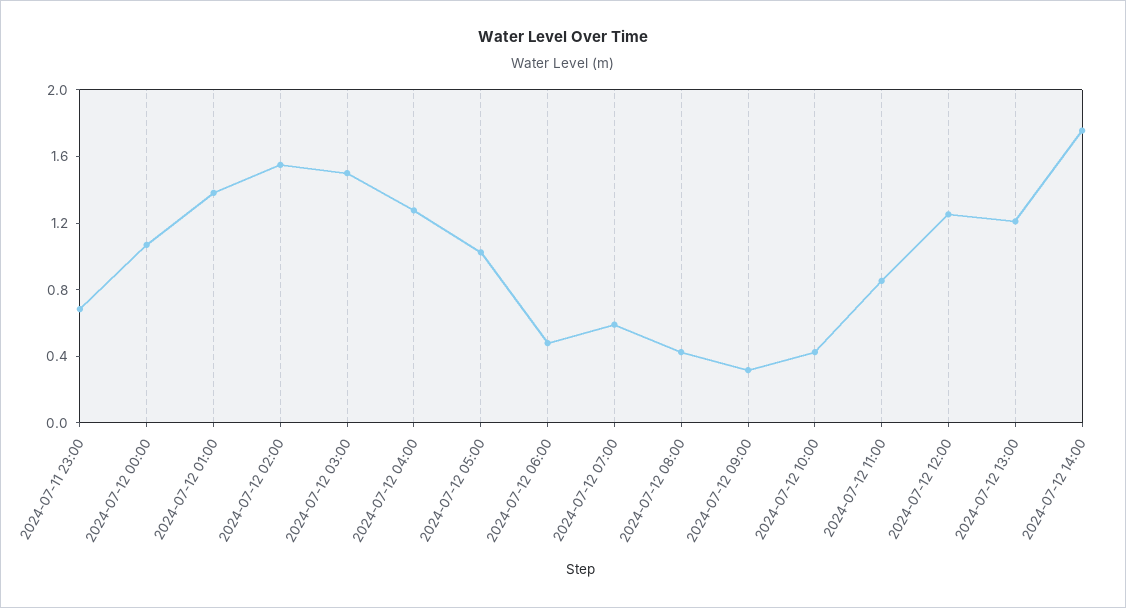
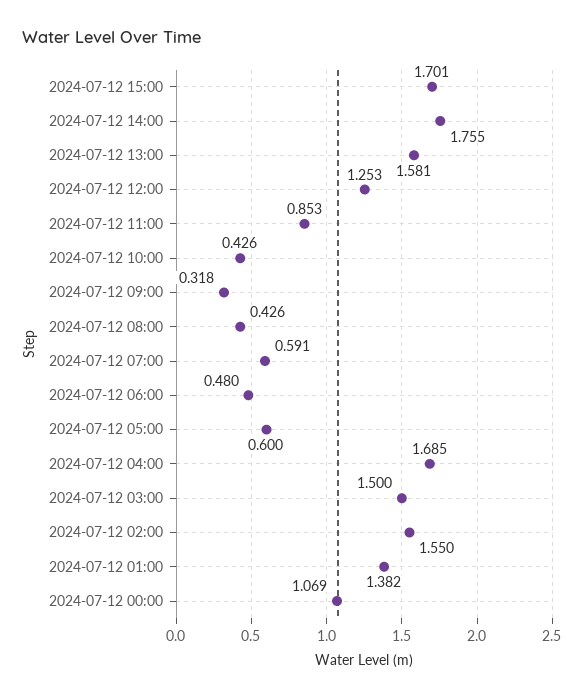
2024-07-11 23:00: 0.7 -> none
2024-07-12 04:00: 1.3 -> 1.685
2024-07-12 05:00: 1 -> 0.6
2024-07-12 13:00: 1.2 -> 1.581
2024-07-12 15:00: none -> 1.701

